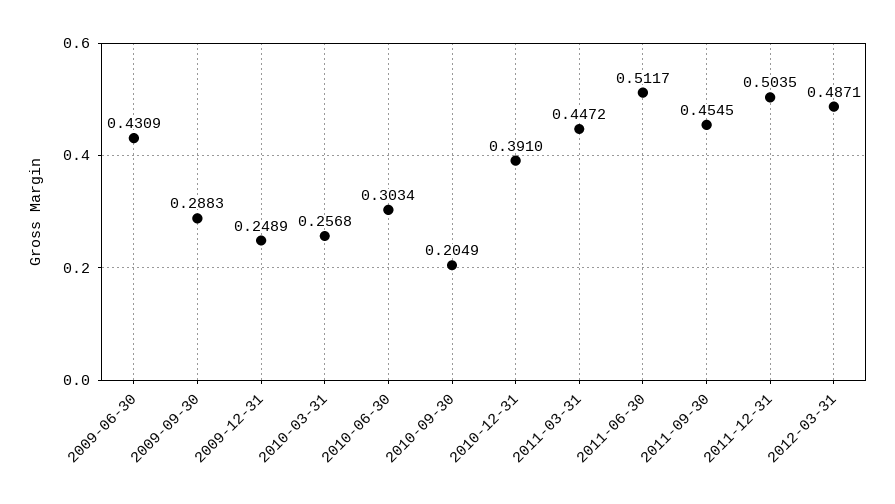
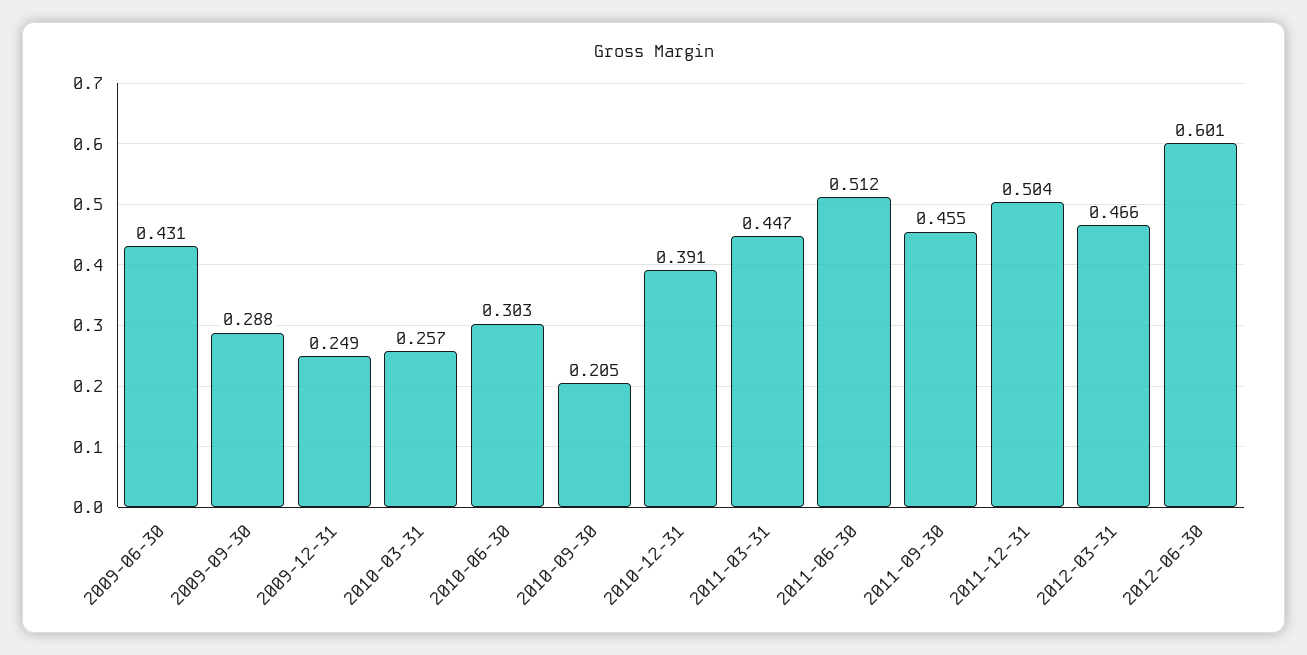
2012-03-31: 0.4871 -> 0.466
2012-06-30: none -> 0.601

